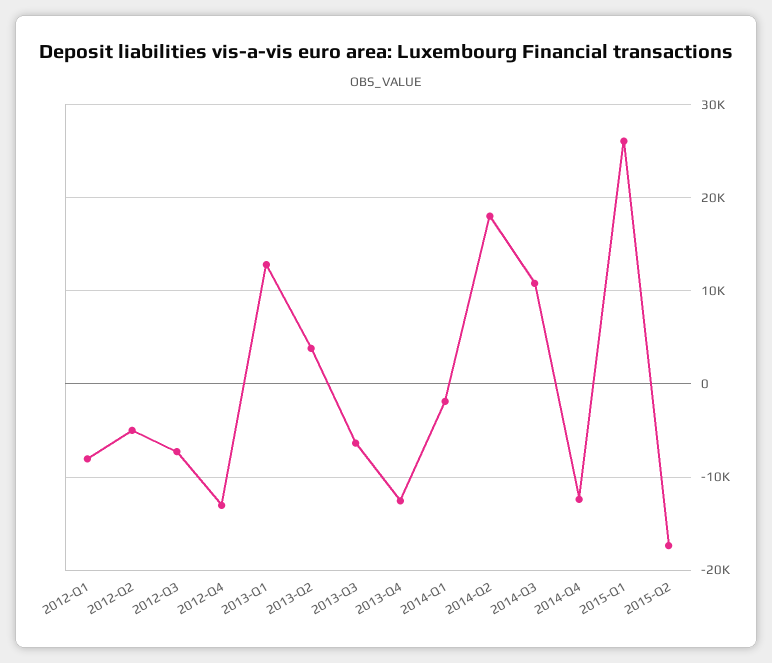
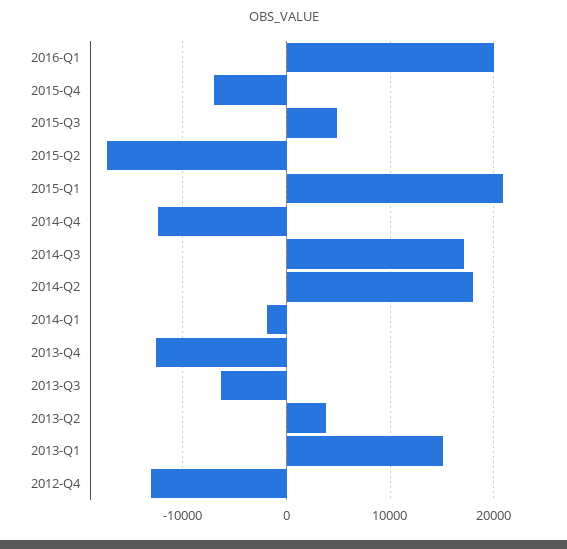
2012-Q1: -8000 -> none
2012-Q2: -5000 -> none
2012-Q3: -7000 -> none
2013-Q1: 13000 -> 15000
2014-Q3: 11000 -> 17000
2015-Q1: 26000 -> 21000
2016-Q1: none -> 20000
2015-Q4: none -> -7000
2015-Q3: none -> 5000

